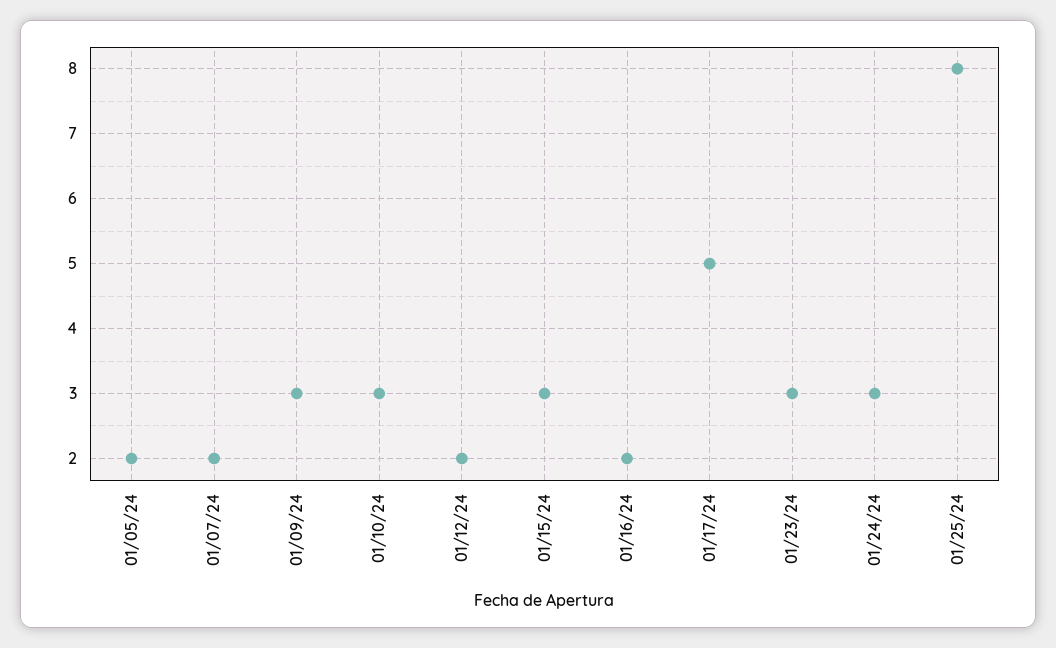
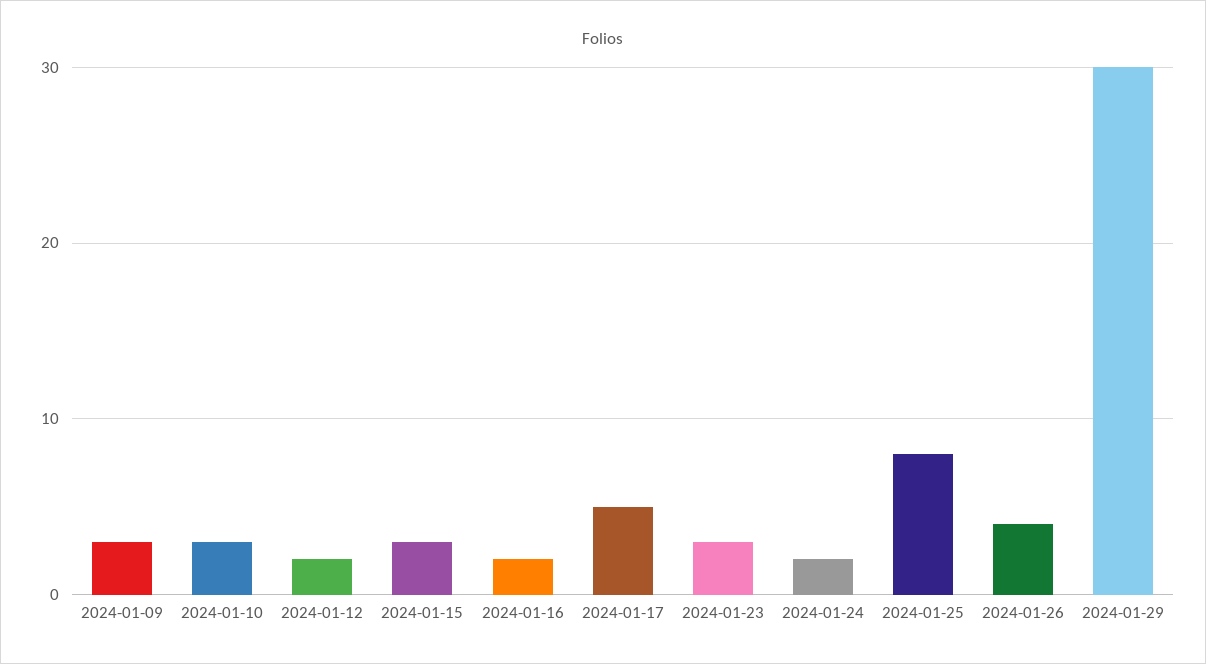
01/05/24: 2 -> none
01/07/24: 2 -> none
01/24/24: 3 -> 2
2024-01-26: none -> 4
2024-01-29: none -> 30

